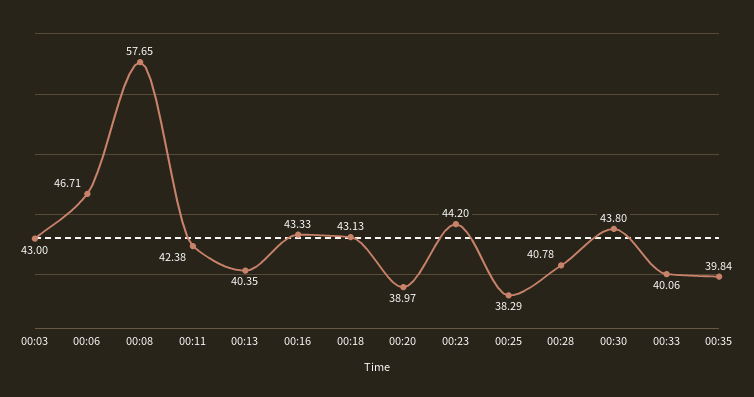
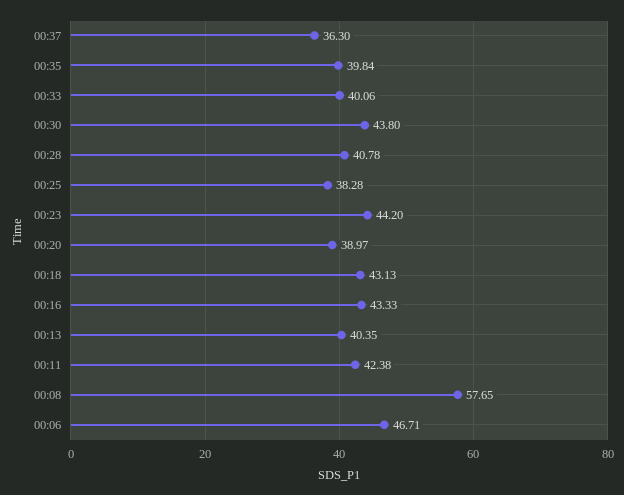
00:03: 43 -> none
00:25: 38.29 -> 38.28
00:37: none -> 36.3

